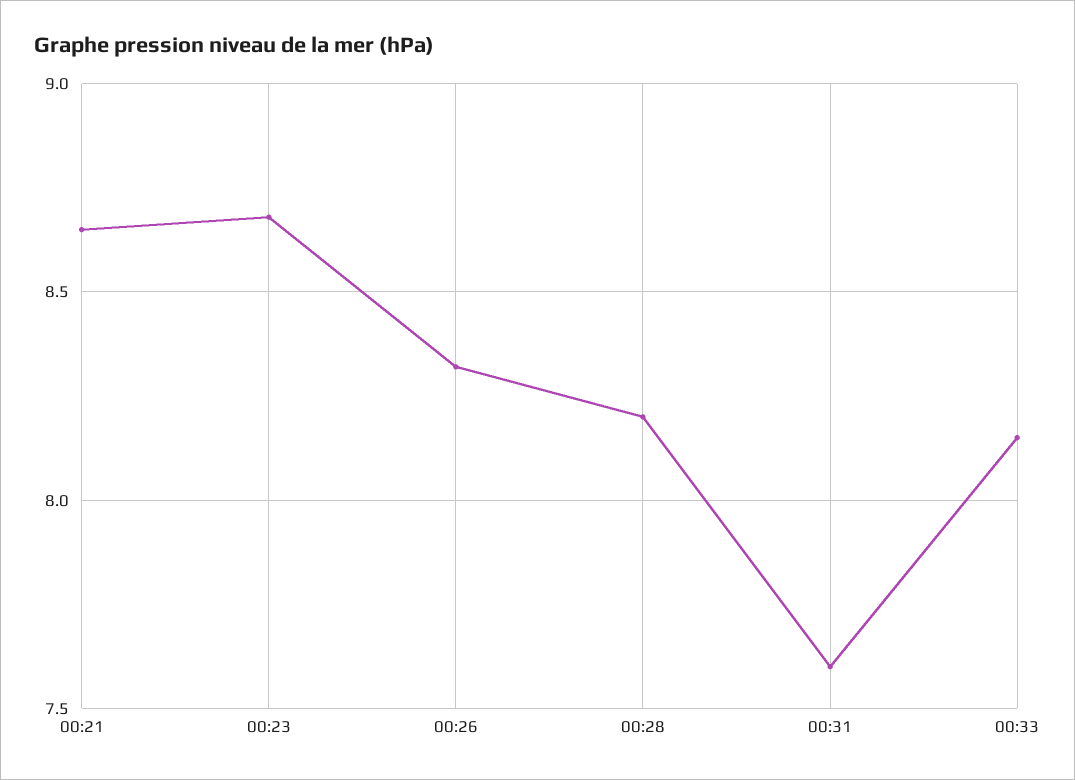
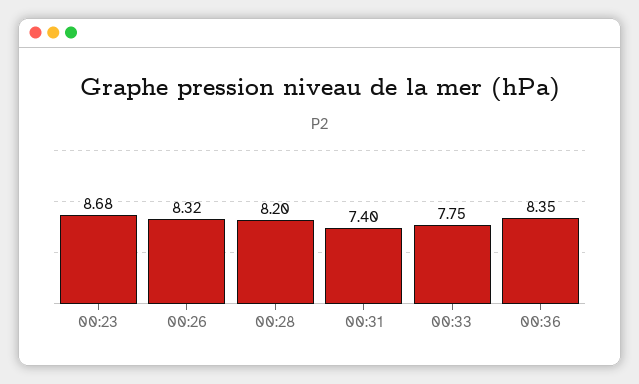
00:21: 8.65 -> none
00:31: 7.6 -> 7.4
00:33: 8.15 -> 7.75
00:36: none -> 8.35

